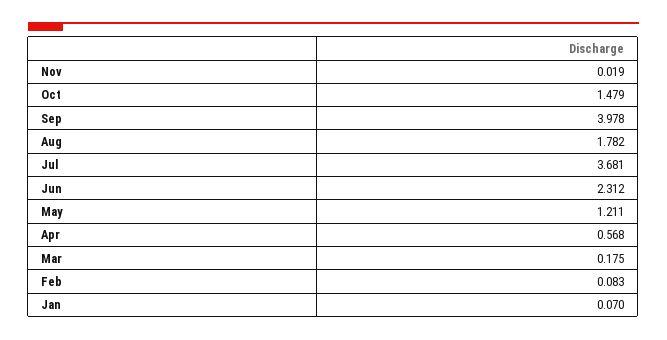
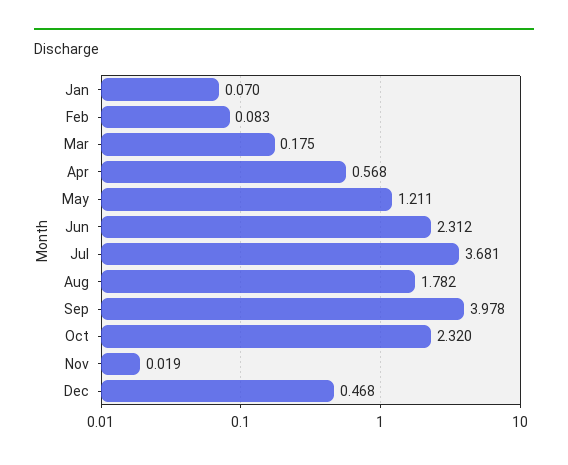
Oct: 1.479 -> 2.32
Dec: none -> 0.468

